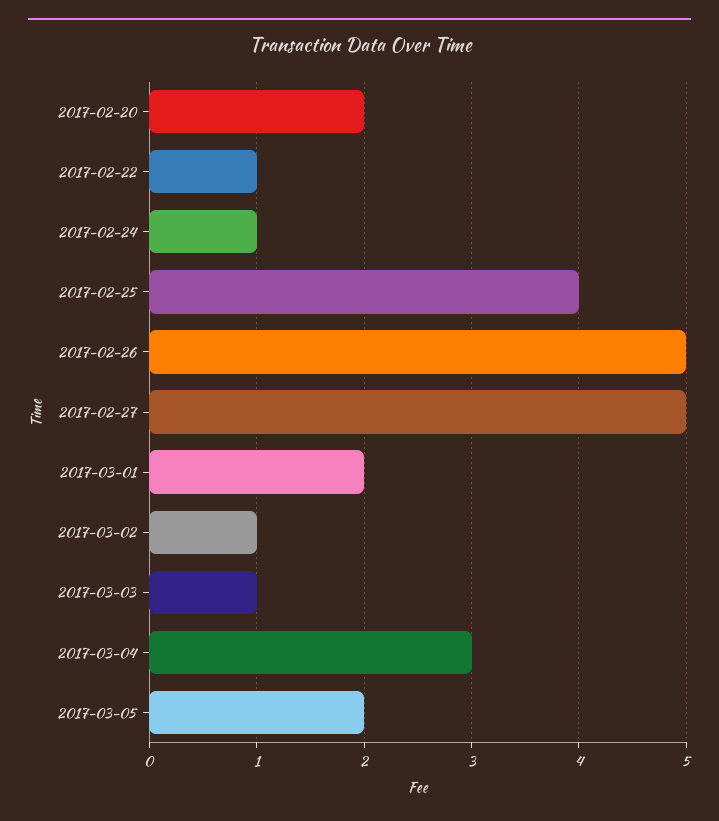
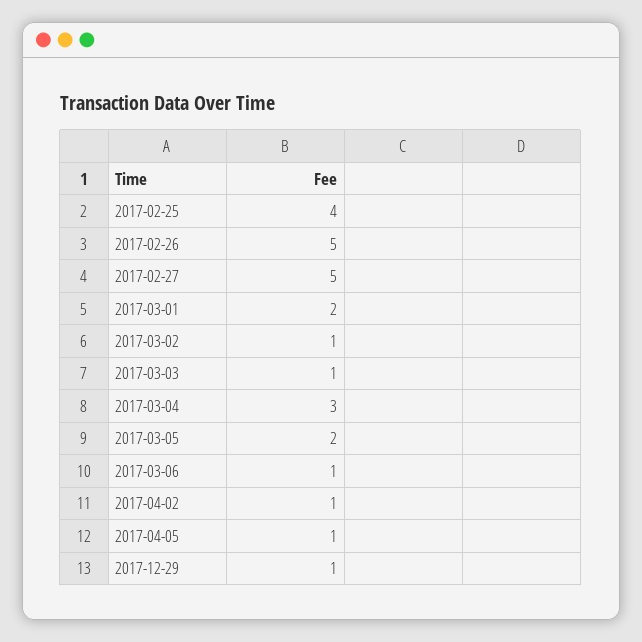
2017-02-20: 2 -> none
2017-02-22: 1 -> none
2017-02-24: 1 -> none
2017-03-06: none -> 1
2017-04-02: none -> 1
2017-04-05: none -> 1
2017-12-29: none -> 1

